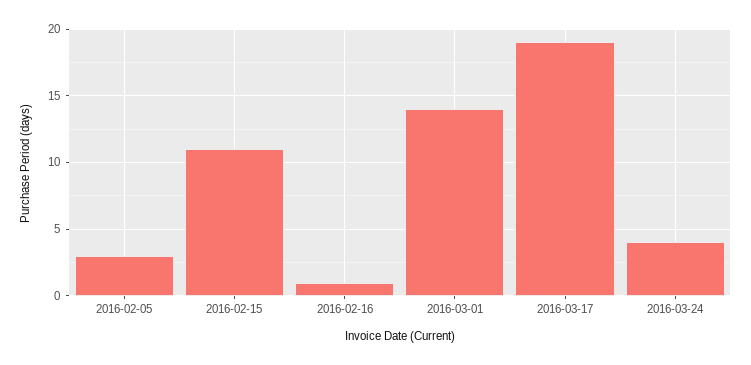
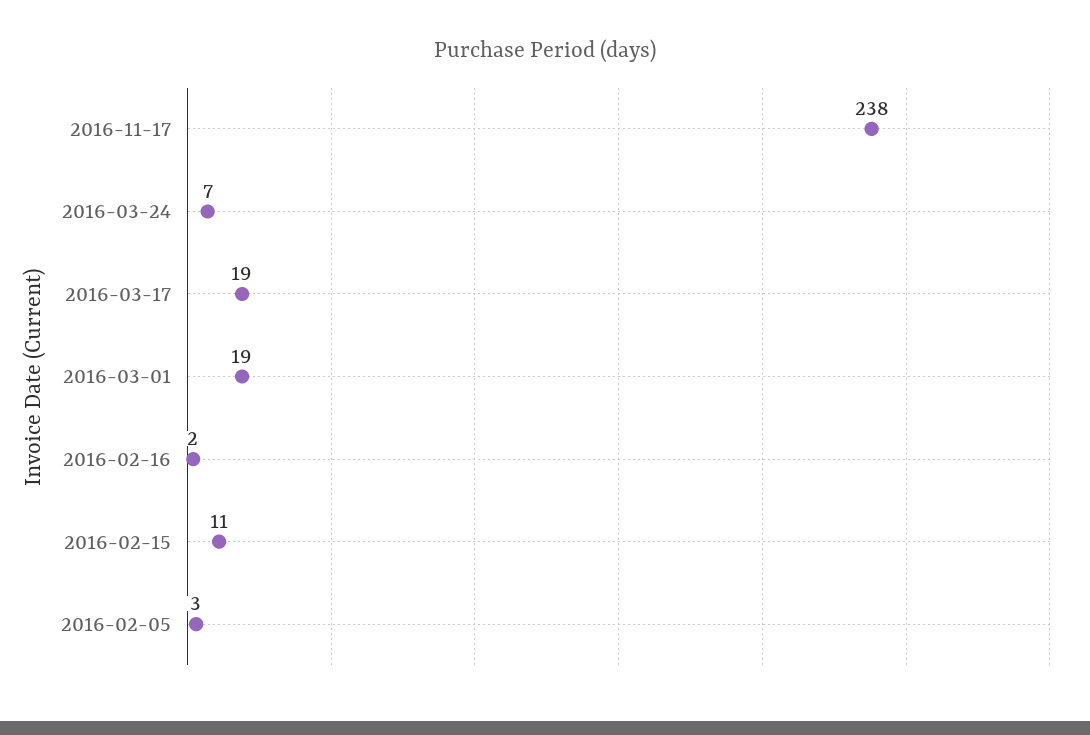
2016-02-16: 1 -> 2
2016-03-01: 14 -> 19
2016-03-24: 4 -> 7
2016-11-17: none -> 238

